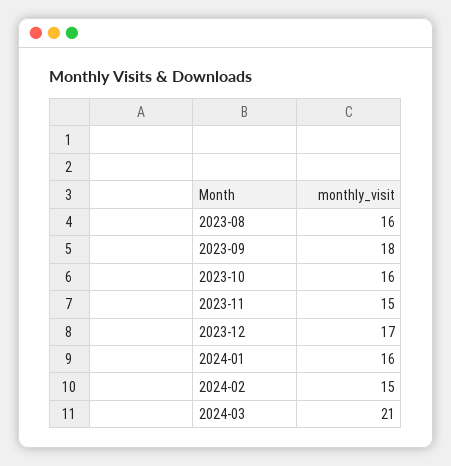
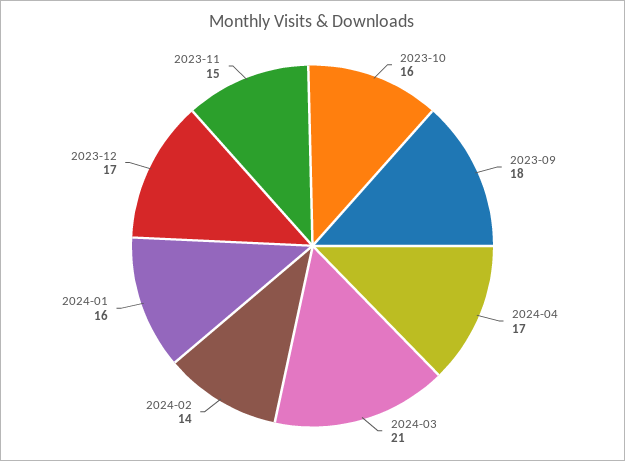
2023-08: 16 -> none
2024-02: 15 -> 14
2024-04: none -> 17

